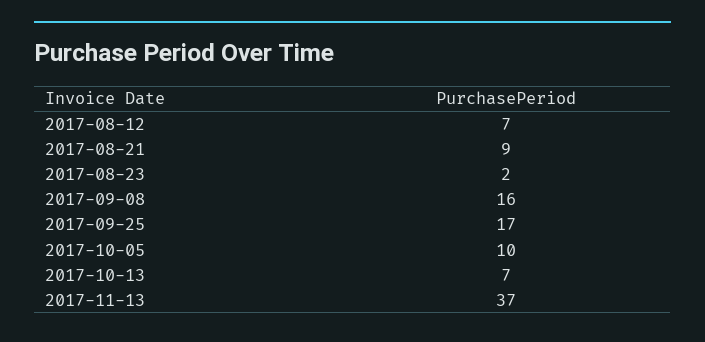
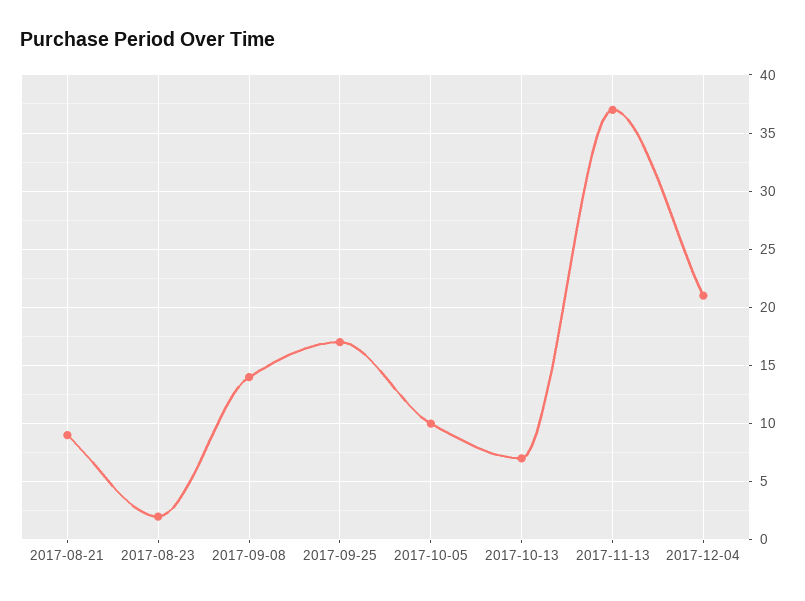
2017-08-12: 7 -> none
2017-09-08: 16 -> 14
2017-12-04: none -> 21

